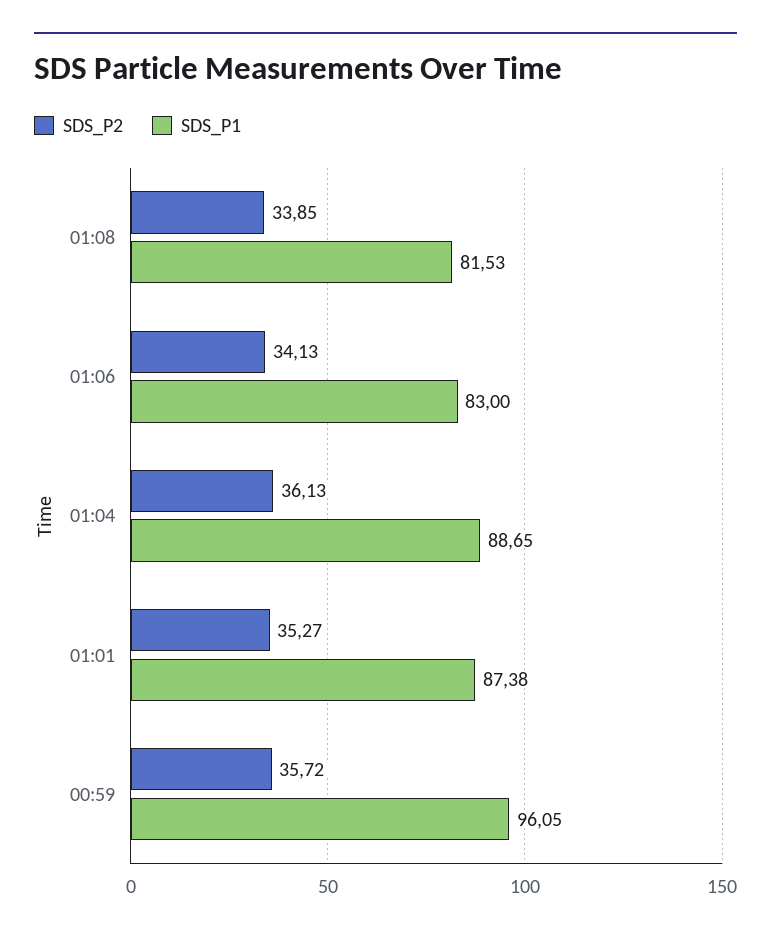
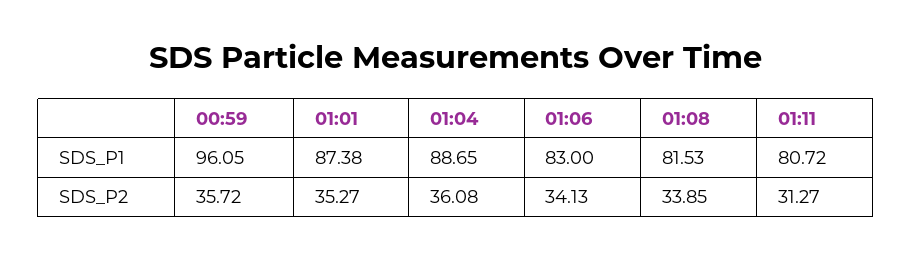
SDS_P2, 01:04: 36.13 -> 36.08
SDS_P1, 01:11: none -> 80.72
SDS_P2, 01:11: none -> 31.27

